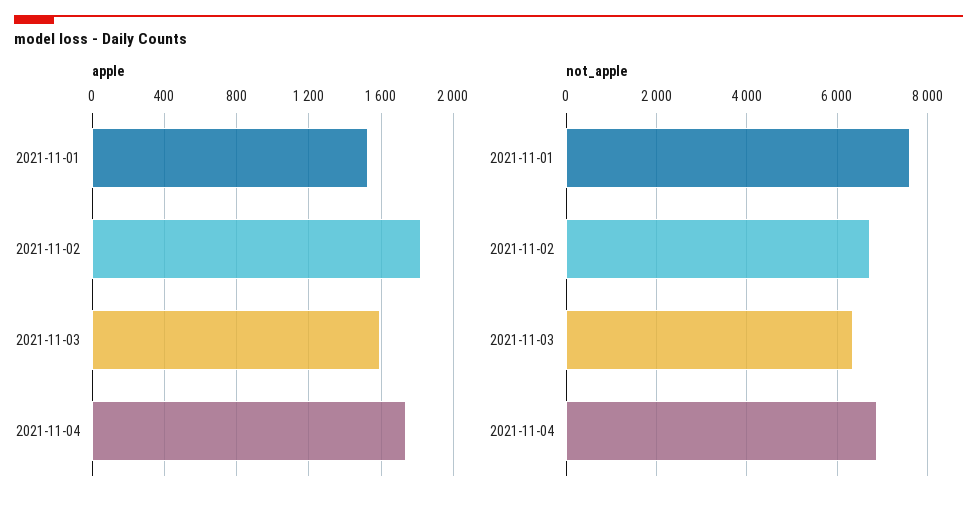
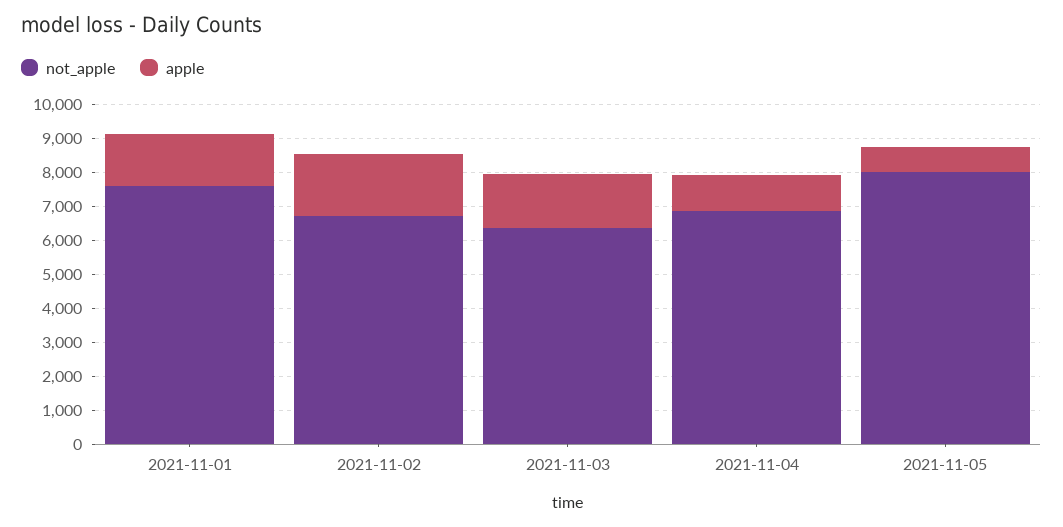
apple, 2021-11-04: 1750 -> 1000
not_apple, 2021-11-05: none -> 8000
apple, 2021-11-05: none -> 750

